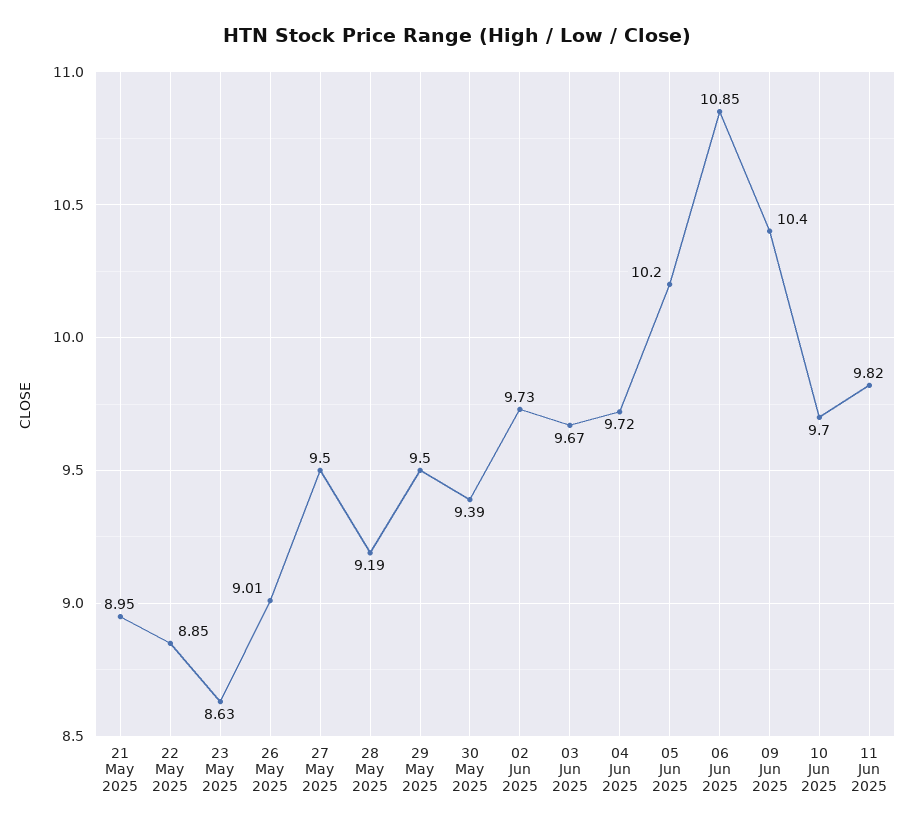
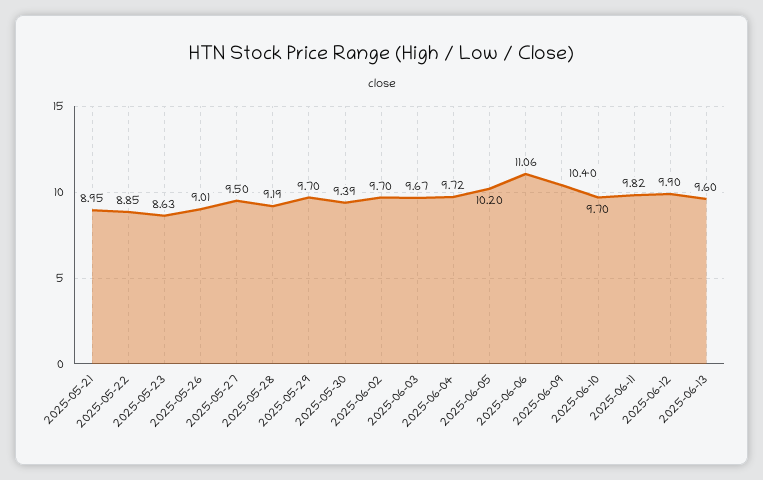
29 May 2025: 9.5 -> 9.7
02 Jun 2025: 9.73 -> 9.7
06 Jun 2025: 10.85 -> 11.06
2025-06-12: none -> 9.9
2025-06-13: none -> 9.6

